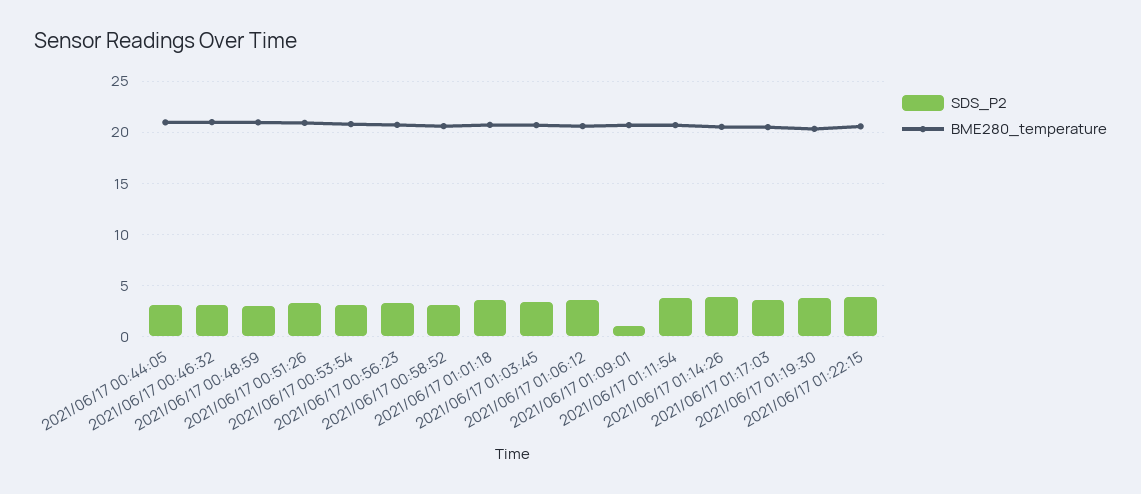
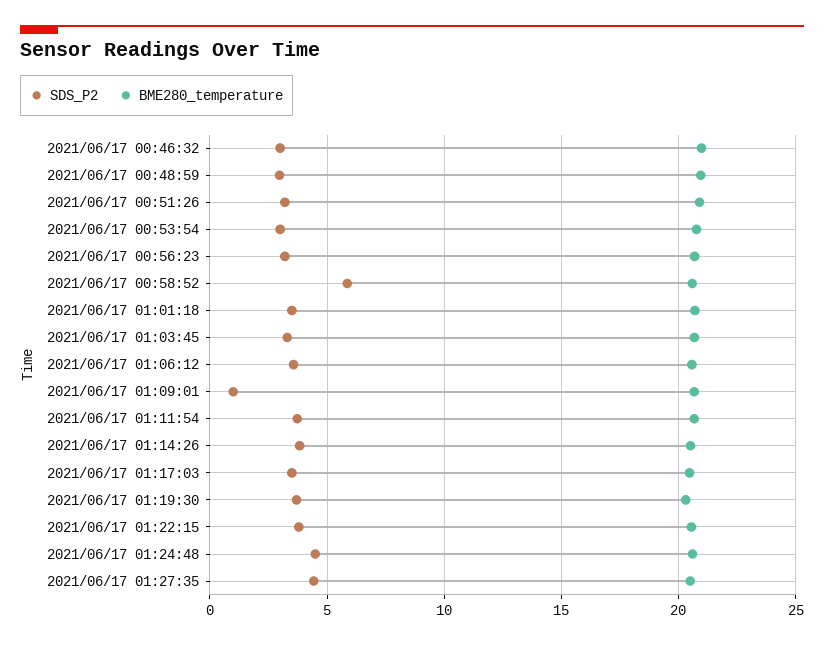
SDS_P2, 2021/06/17 00:44:05: 3 -> none
BME280_temperature, 2021/06/17 00:44:05: 21 -> none
SDS_P2, 2021/06/17 00:58:52: 3 -> 6
SDS_P2, 2021/06/17 01:24:48: none -> 4.5
BME280_temperature, 2021/06/17 01:24:48: none -> 20.5
SDS_P2, 2021/06/17 01:27:35: none -> 4.5
BME280_temperature, 2021/06/17 01:27:35: none -> 20.5

